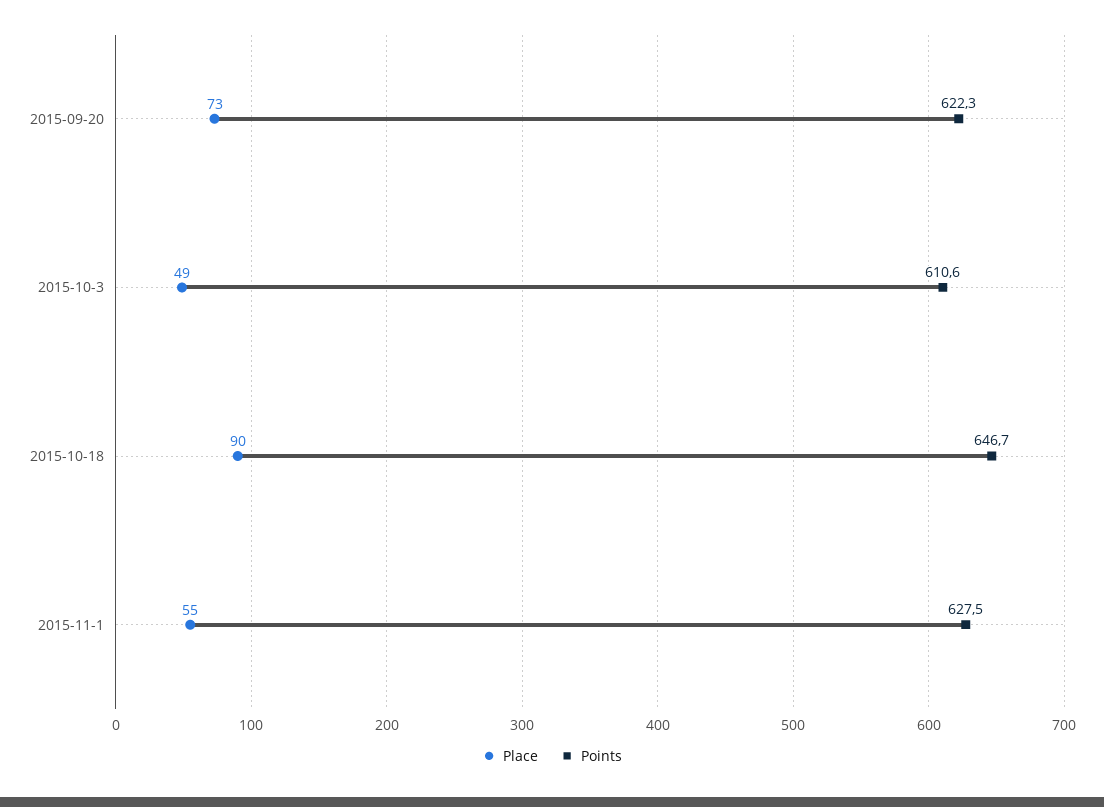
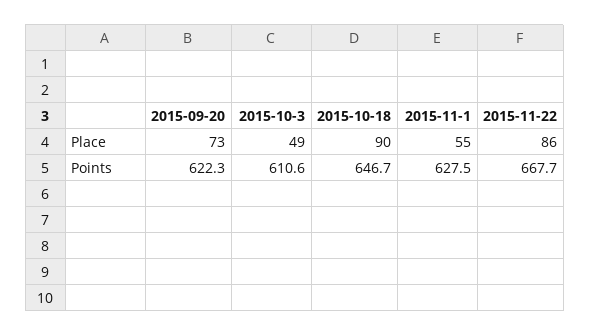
Place, 2015-11-22: none -> 86
Points, 2015-11-22: none -> 667.7

